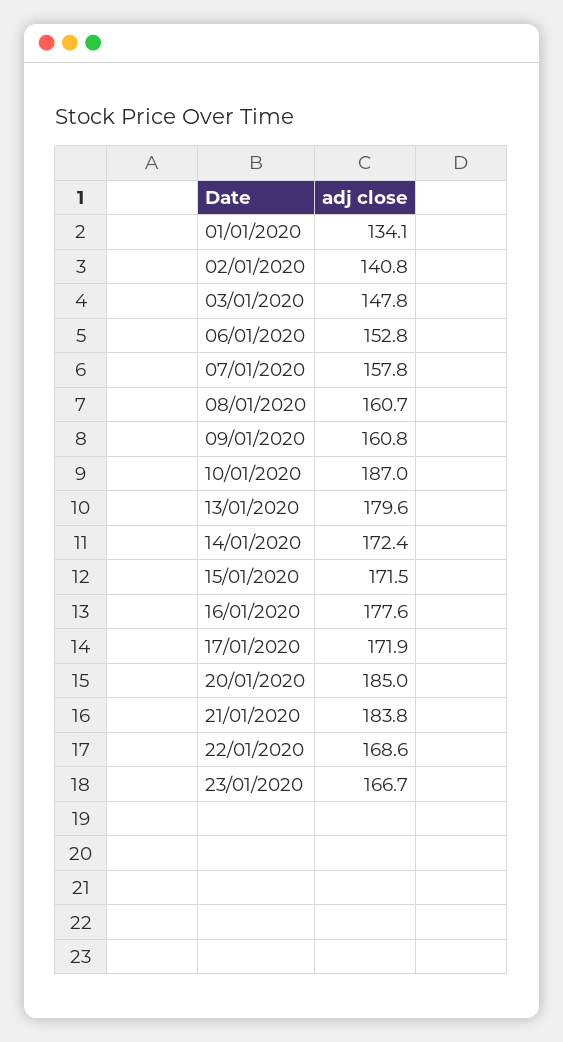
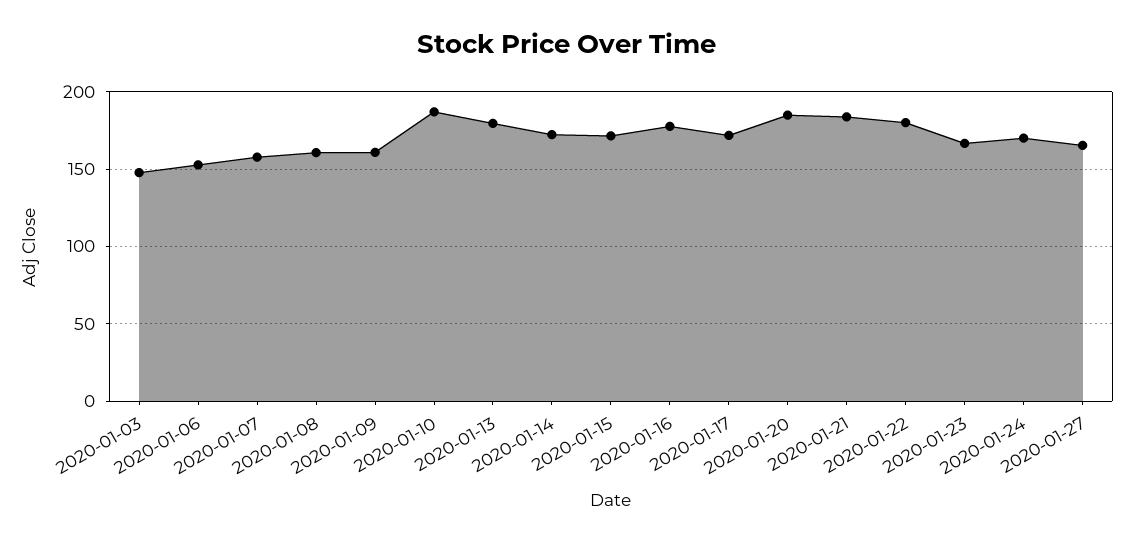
01/01/2020: 134.1 -> none
02/01/2020: 140.8 -> none
22/01/2020: 168.6 -> 180
2020-01-24: none -> 170
2020-01-27: none -> 165

